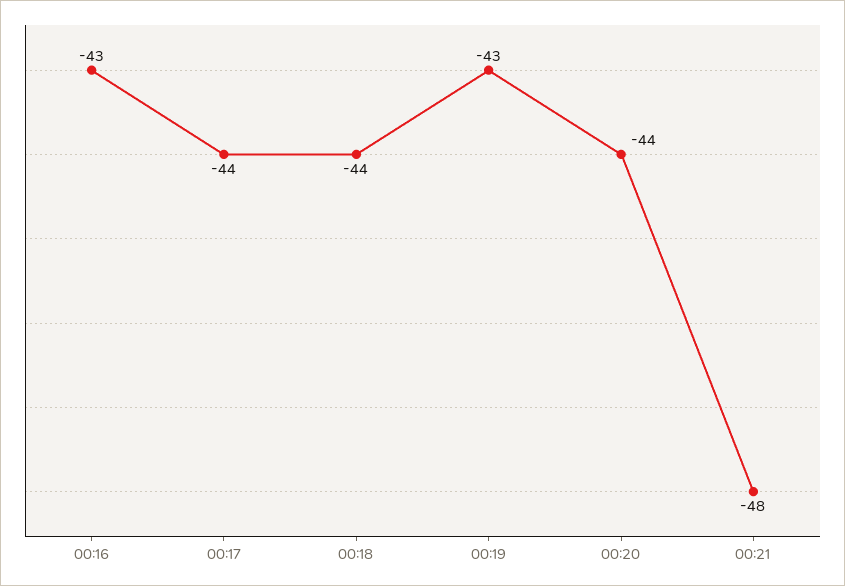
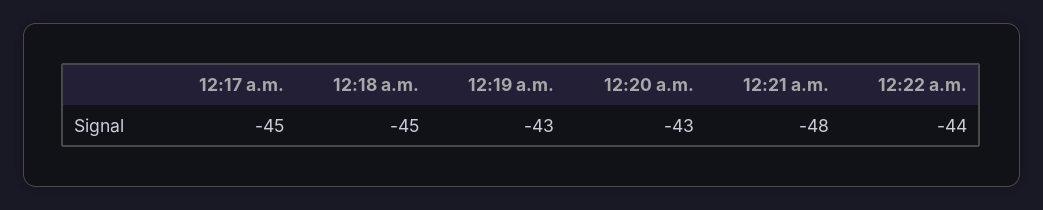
00:16: -43 -> none
00:17: -44 -> -45
00:18: -44 -> -45
00:20: -44 -> -43
12:22 a.m.: none -> -44

